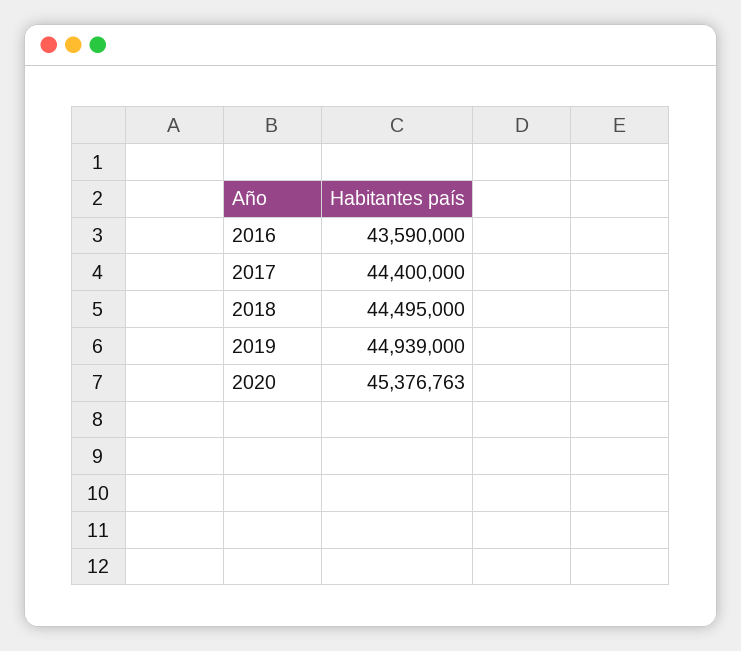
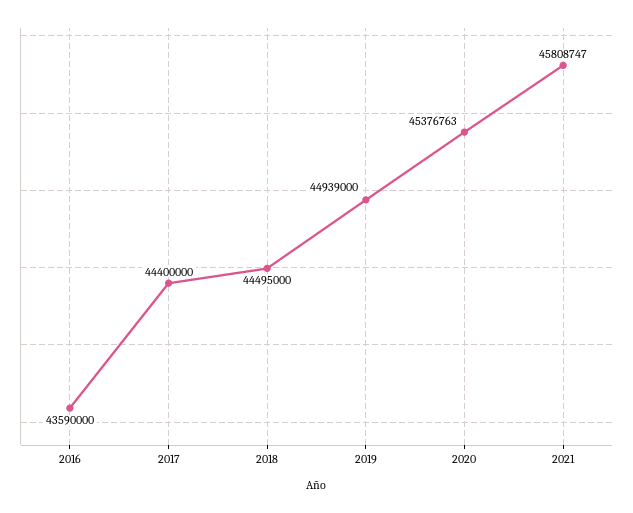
2021: none -> 45808747

